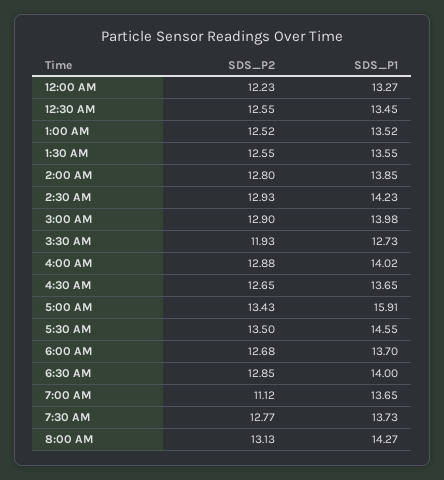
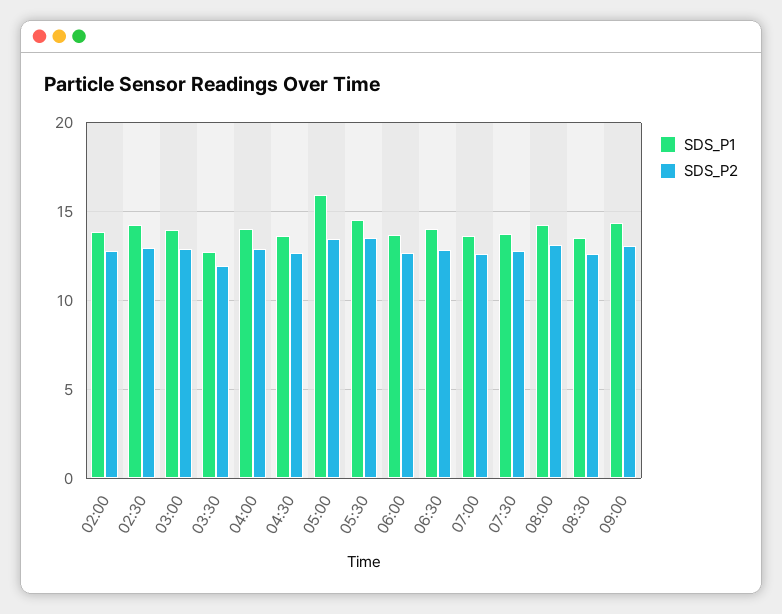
SDS_P2, 12:00 AM: 12.23 -> none
SDS_P1, 12:00 AM: 13.27 -> none
SDS_P2, 12:30 AM: 12.55 -> none
SDS_P1, 12:30 AM: 13.45 -> none
SDS_P2, 1:00 AM: 12.52 -> none
SDS_P1, 1:00 AM: 13.52 -> none
SDS_P2, 1:30 AM: 12.55 -> none
SDS_P1, 1:30 AM: 13.55 -> none
SDS_P2, 7:00 AM: 11.12 -> 12.5
SDS_P1, 08:30: none -> 13.5
SDS_P2, 08:30: none -> 12.5
SDS_P1, 09:00: none -> 14.5
SDS_P2, 09:00: none -> 13

